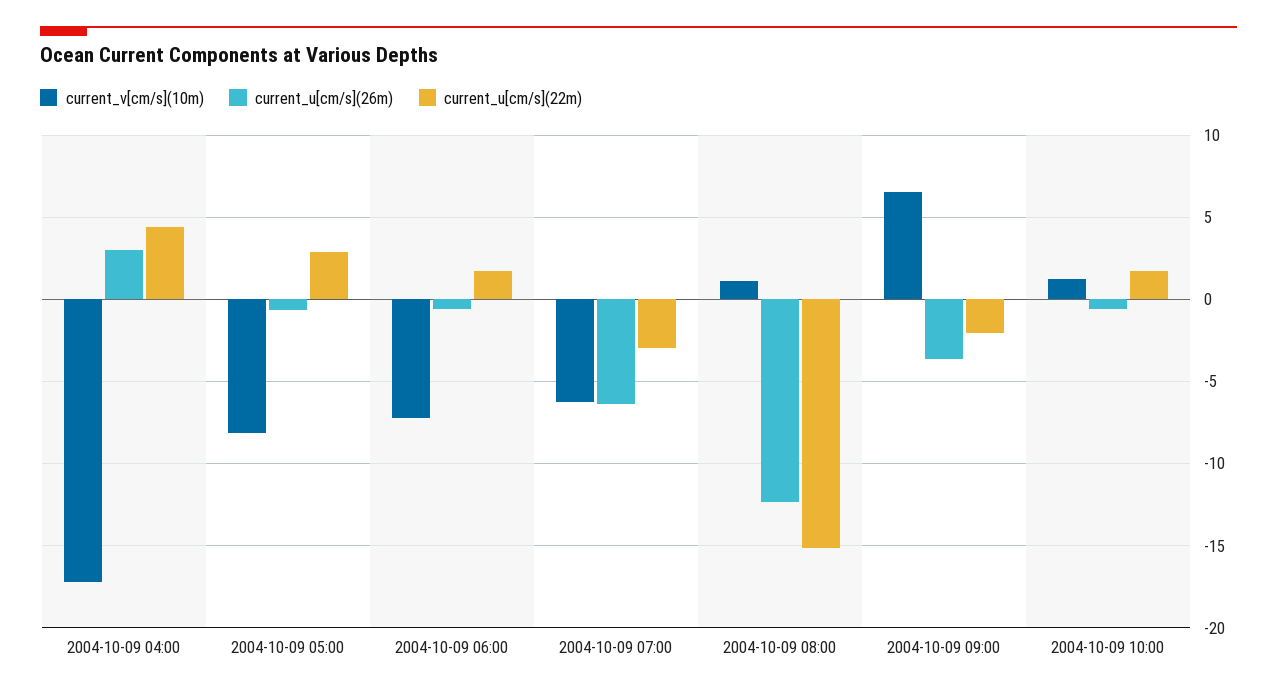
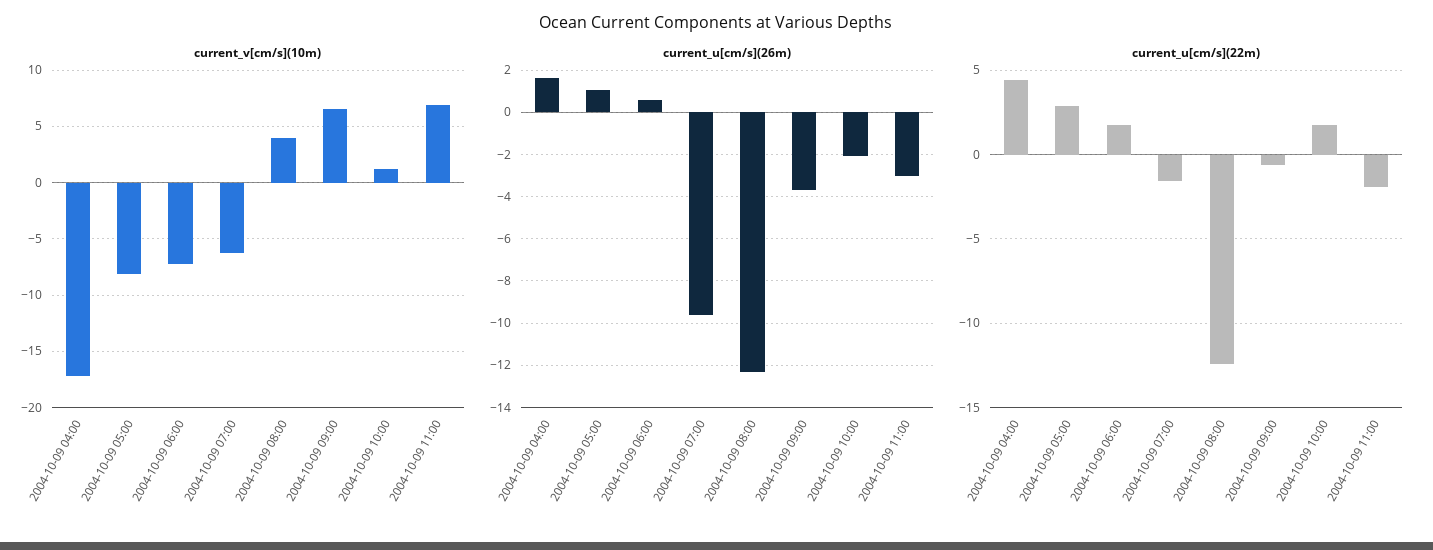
current_u[cm/s](26m), 2004-10-09 04:00: 3 -> 1.5
current_u[cm/s](26m), 2004-10-09 05:00: -0.5 -> 1
current_u[cm/s](26m), 2004-10-09 06:00: -0.5 -> 0.5
current_u[cm/s](26m), 2004-10-09 07:00: -6.5 -> -9.5
current_u[cm/s](22m), 2004-10-09 07:00: -3 -> -1.5
current_v[cm/s](10m), 2004-10-09 08:00: 1 -> 4
current_u[cm/s](22m), 2004-10-09 08:00: -15 -> -12.5
current_u[cm/s](22m), 2004-10-09 09:00: -2 -> -0.5
current_u[cm/s](26m), 2004-10-09 10:00: -0.5 -> -2
current_v[cm/s](10m), 2004-10-09 11:00: none -> 7
current_u[cm/s](26m), 2004-10-09 11:00: none -> -3
current_u[cm/s](22m), 2004-10-09 11:00: none -> -2

